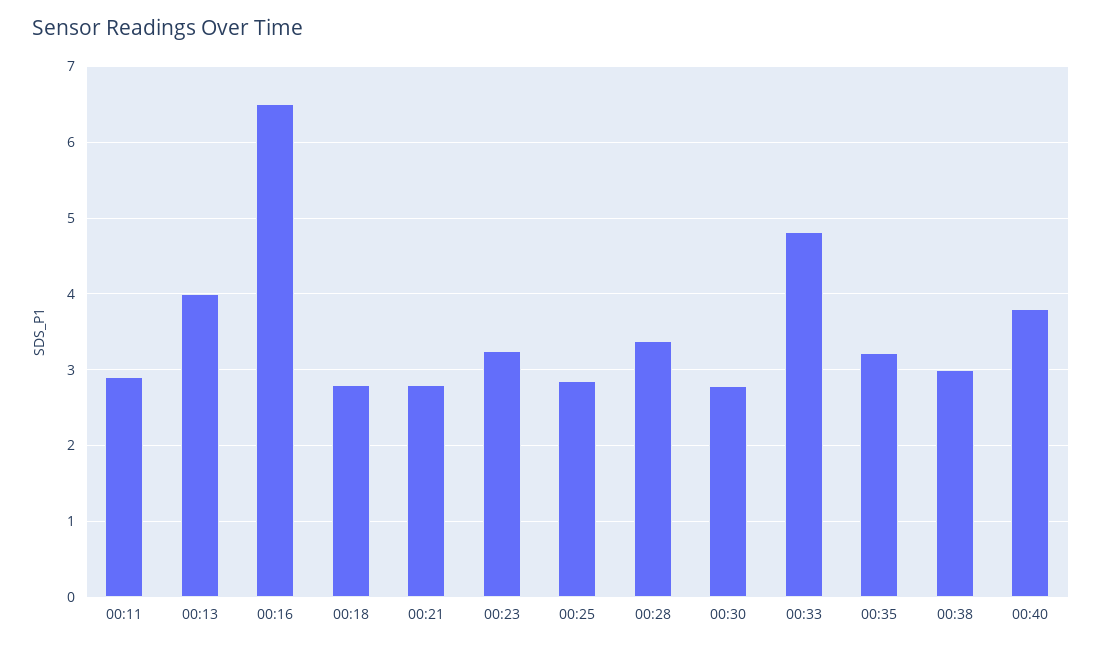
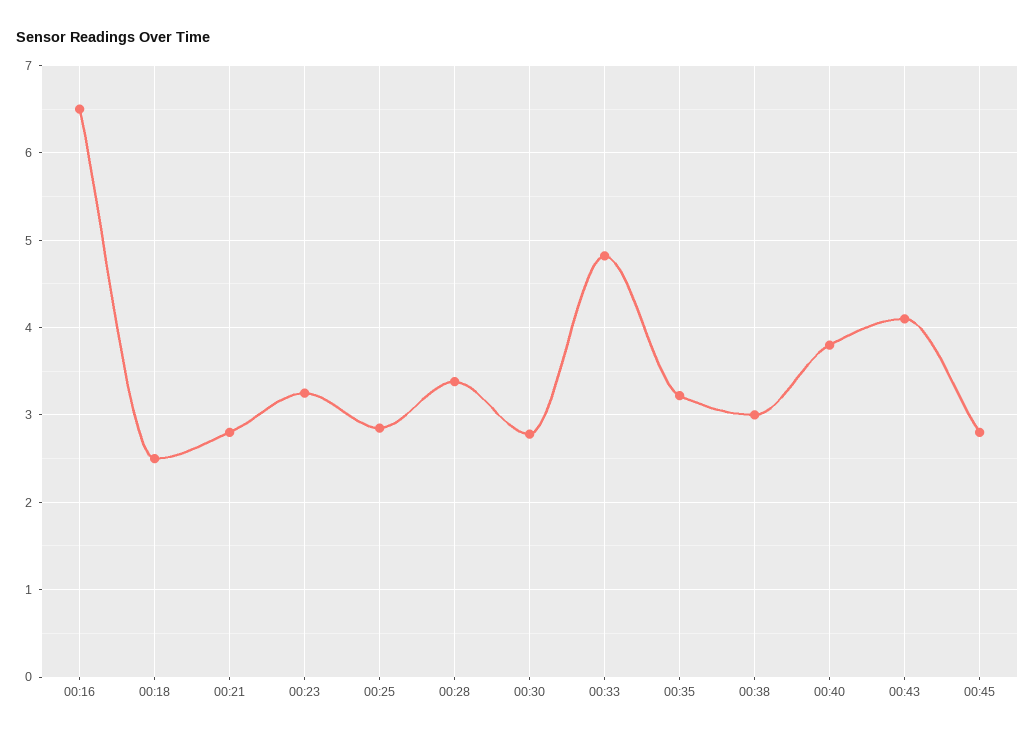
00:11: 2.9 -> none
00:13: 4 -> none
00:18: 2.8 -> 2.5
00:43: none -> 4.1
00:45: none -> 2.8

